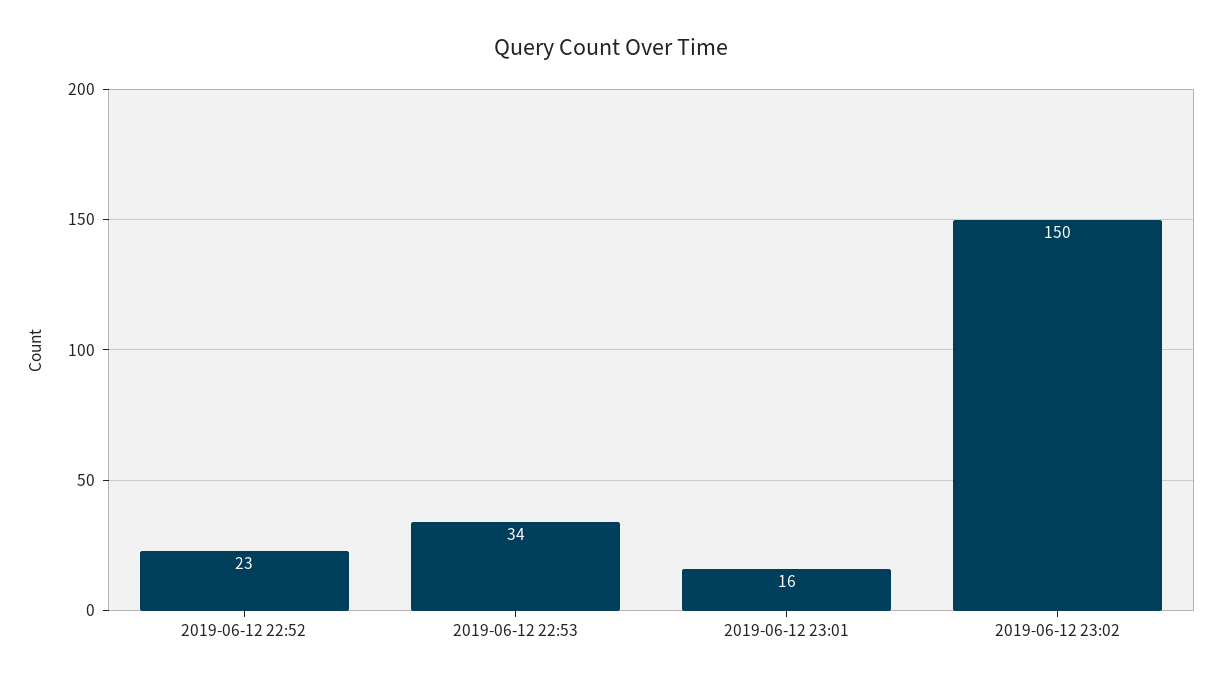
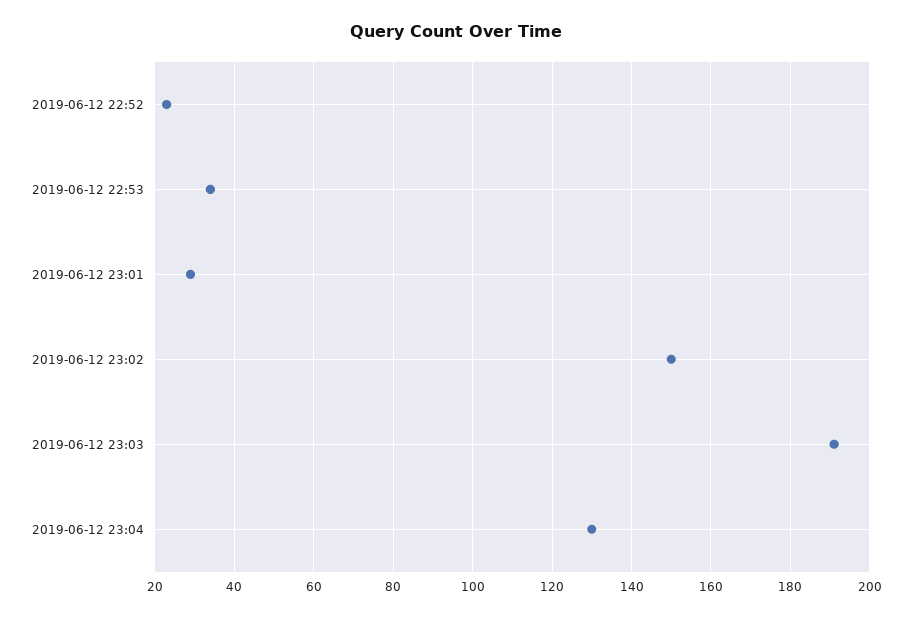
2019-06-12 23:01: 16 -> 30
2019-06-12 23:03: none -> 190
2019-06-12 23:04: none -> 130

